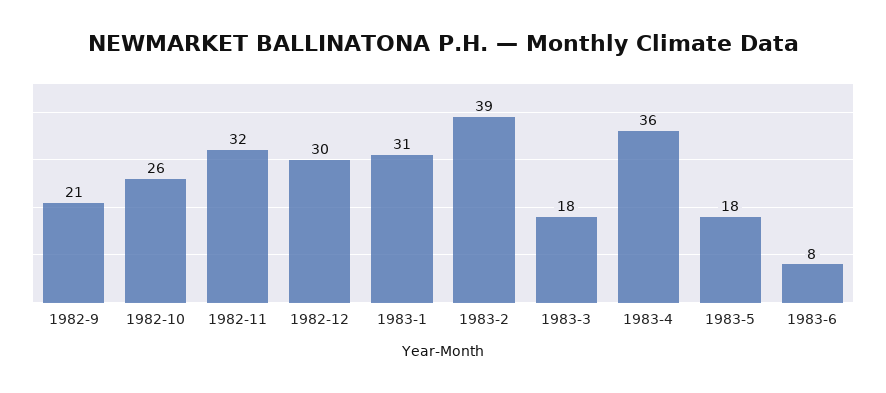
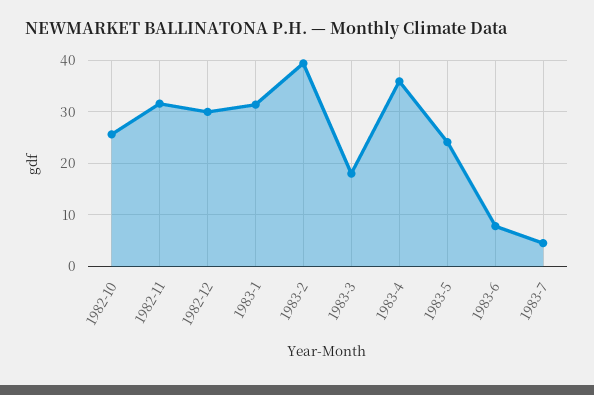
1982-9: 21 -> none
1983-5: 18 -> 24
1983-7: none -> 4

